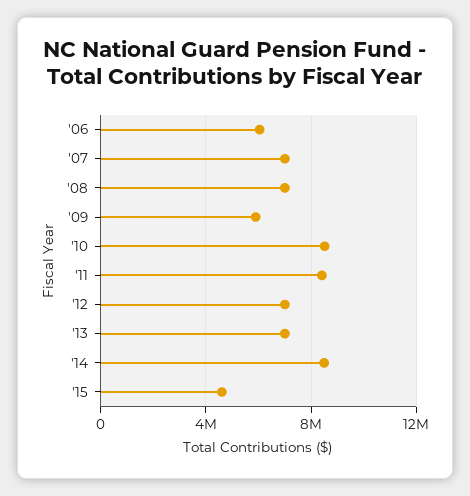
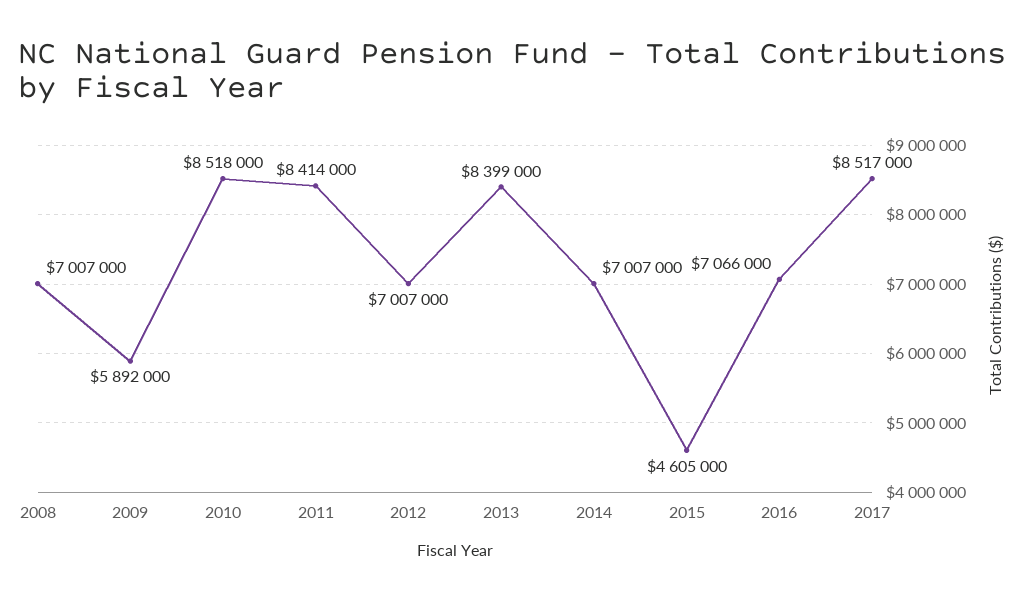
'06: 6000000 -> none
'07: 7000000 -> none
'13: 7000000 -> 8399000
'14: 8500000 -> 7007000
2016: none -> 7066000
2017: none -> 8517000

